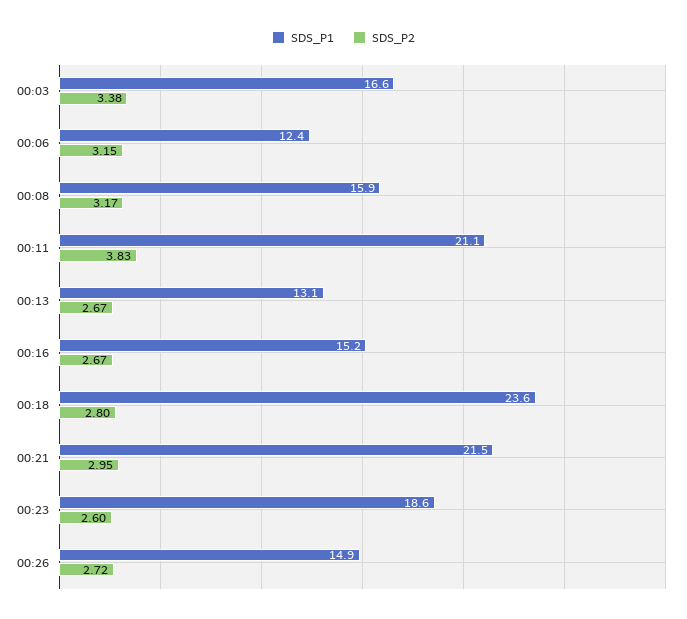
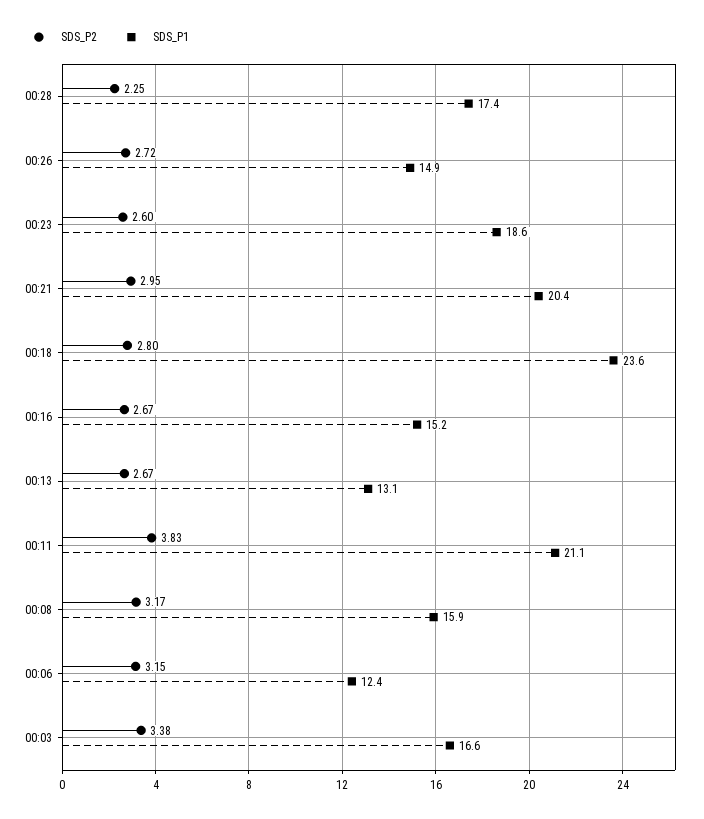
SDS_P1, 00:21: 21.5 -> 20.4
SDS_P2, 00:28: none -> 2.25
SDS_P1, 00:28: none -> 17.4

